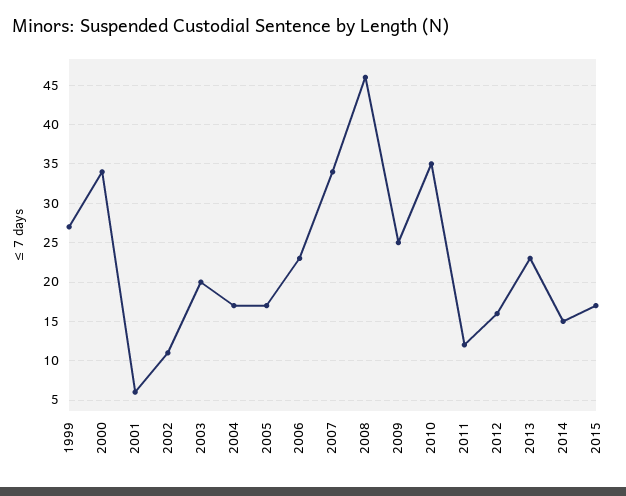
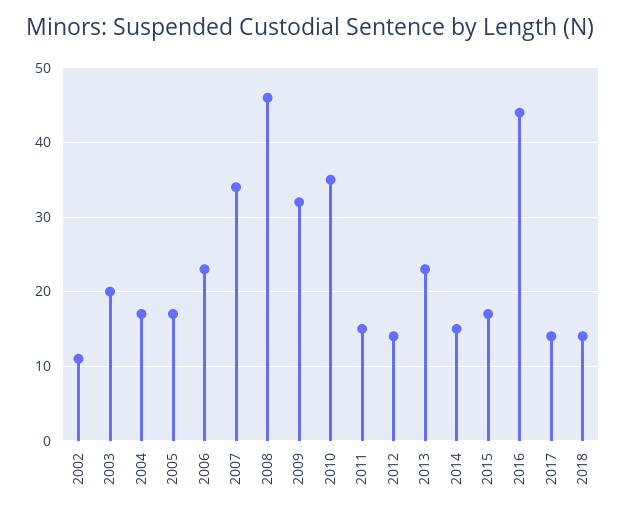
1999: 27 -> none
2000: 34 -> none
2001: 6 -> none
2009: 25 -> 32
2011: 12 -> 15
2012: 16 -> 14
2016: none -> 44
2017: none -> 14
2018: none -> 14

